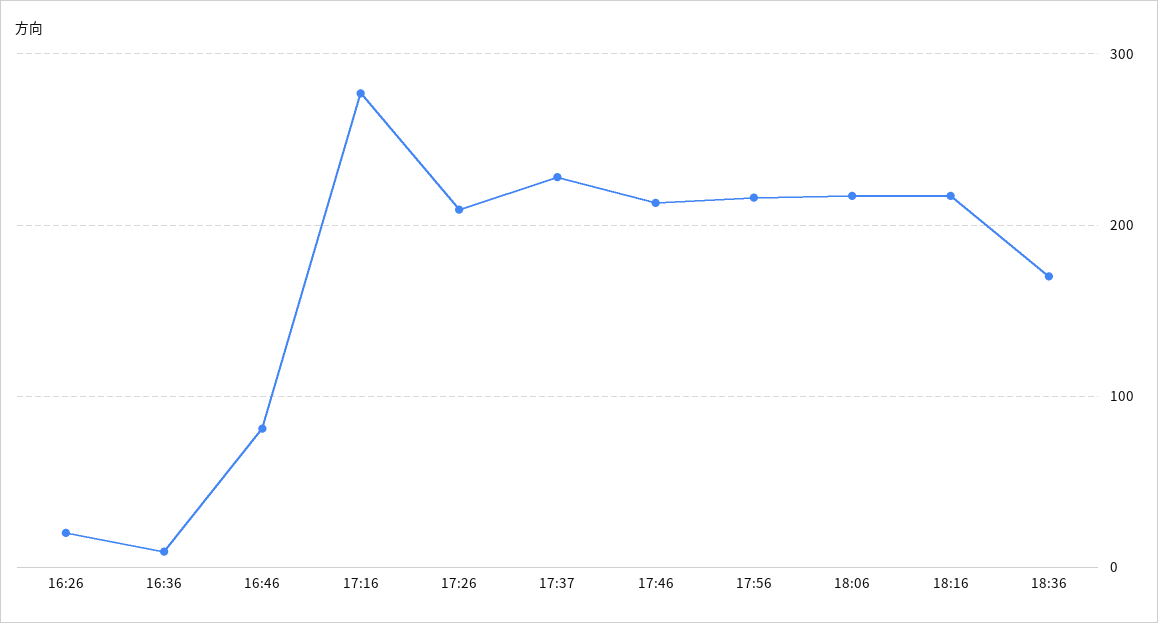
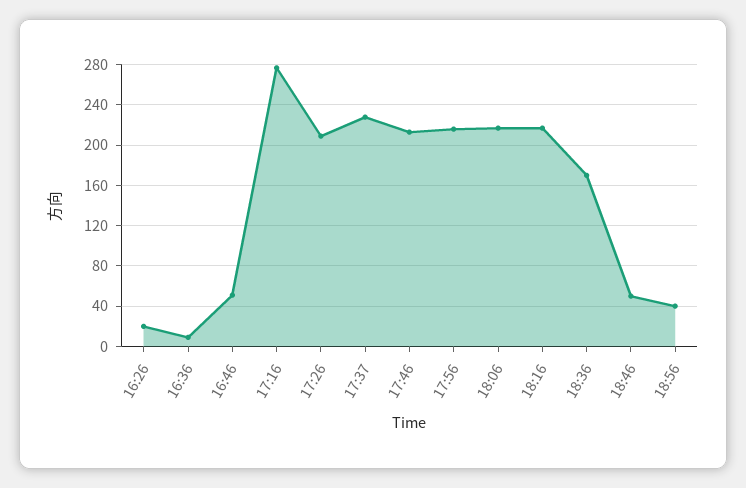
16:46: 80 -> 50
18:46: none -> 50
18:56: none -> 40

